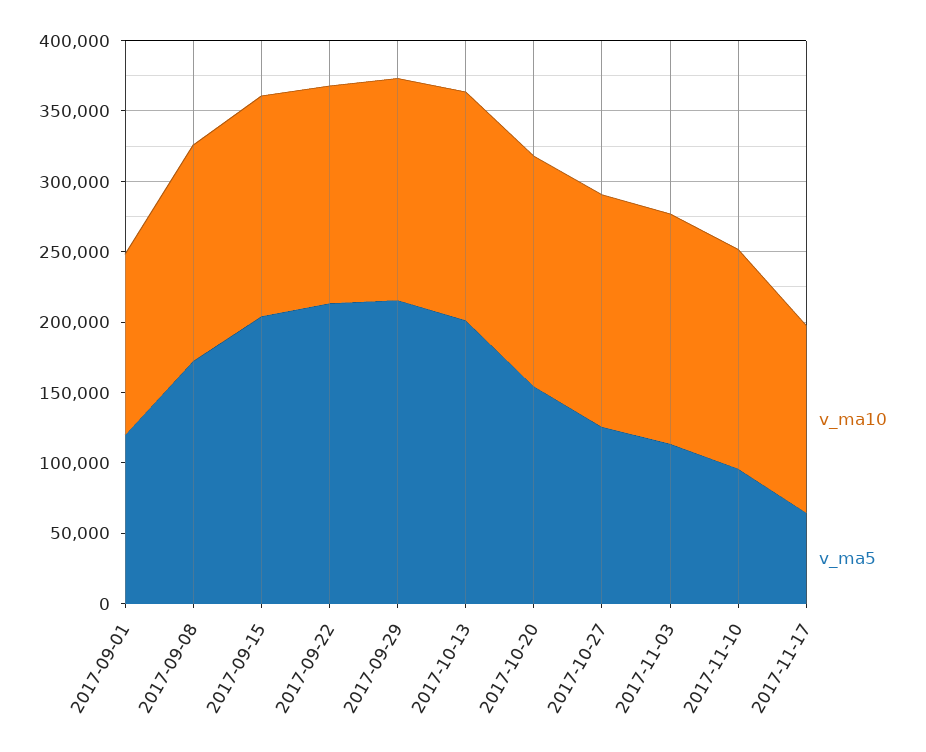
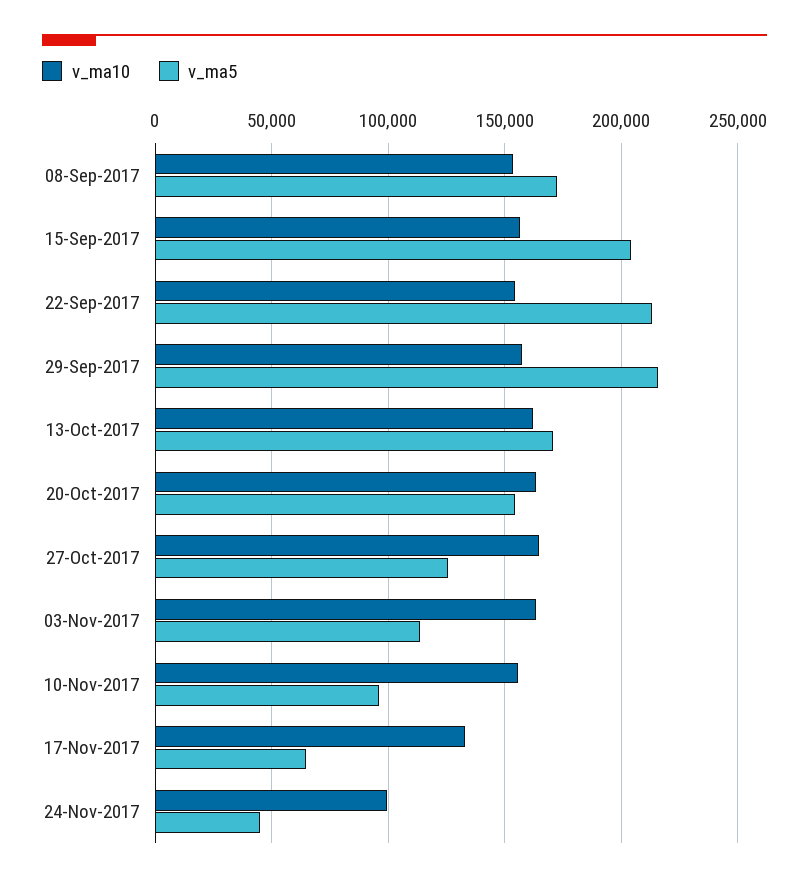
v_ma10, 2017-09-01: 130000 -> none
v_ma5, 2017-09-01: 120000 -> none
v_ma5, 2017-10-13: 200000 -> 170000
v_ma10, 24-Nov-2017: none -> 100000
v_ma5, 24-Nov-2017: none -> 45000

